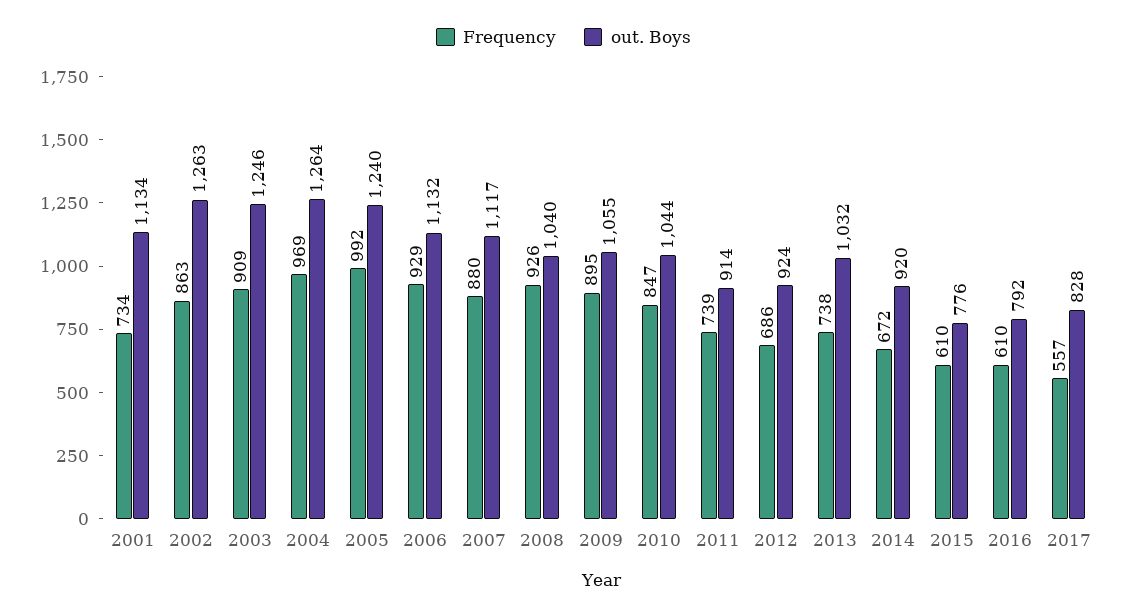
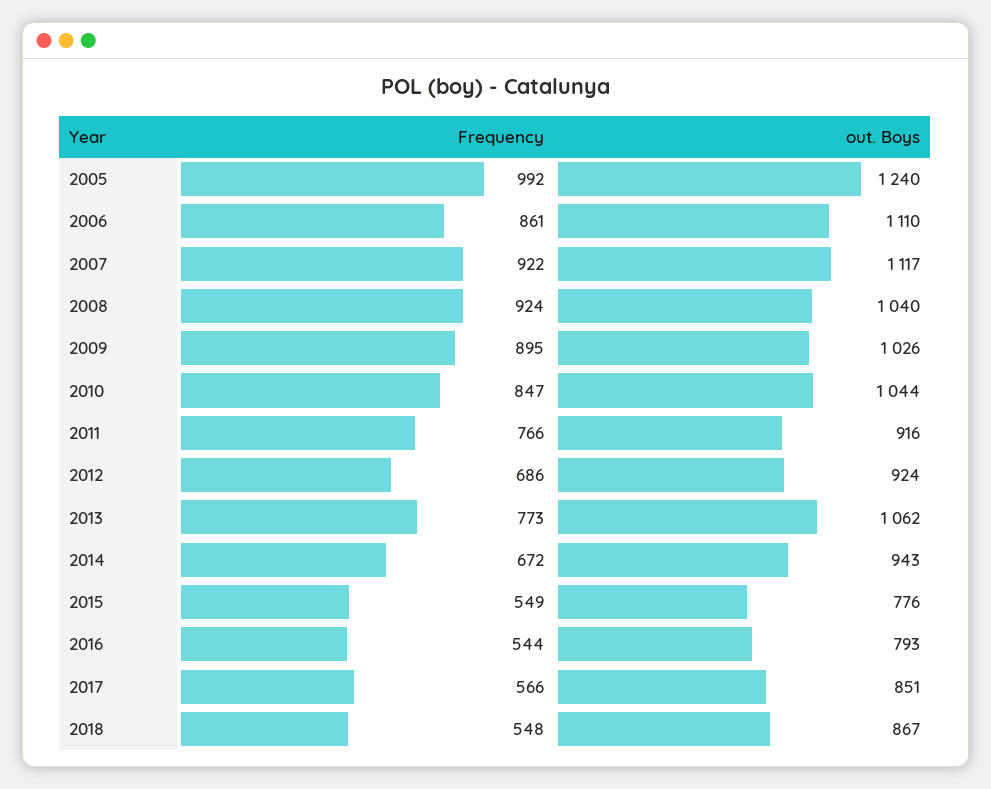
Frequency, 2001: 734 -> none
out. Boys, 2001: 1134 -> none
Frequency, 2002: 863 -> none
out. Boys, 2002: 1263 -> none
Frequency, 2003: 909 -> none
out. Boys, 2003: 1246 -> none
Frequency, 2004: 969 -> none
out. Boys, 2004: 1264 -> none
Frequency, 2006: 929 -> 861
out. Boys, 2006: 1132 -> 1110
Frequency, 2007: 880 -> 922
Frequency, 2008: 926 -> 924
out. Boys, 2009: 1055 -> 1026
Frequency, 2011: 739 -> 766
out. Boys, 2011: 914 -> 916
Frequency, 2013: 738 -> 773
out. Boys, 2013: 1032 -> 1062
out. Boys, 2014: 920 -> 943
Frequency, 2015: 610 -> 549
Frequency, 2016: 610 -> 544
out. Boys, 2016: 792 -> 793
Frequency, 2017: 557 -> 566
out. Boys, 2017: 828 -> 851
Frequency, 2018: none -> 548
out. Boys, 2018: none -> 867

